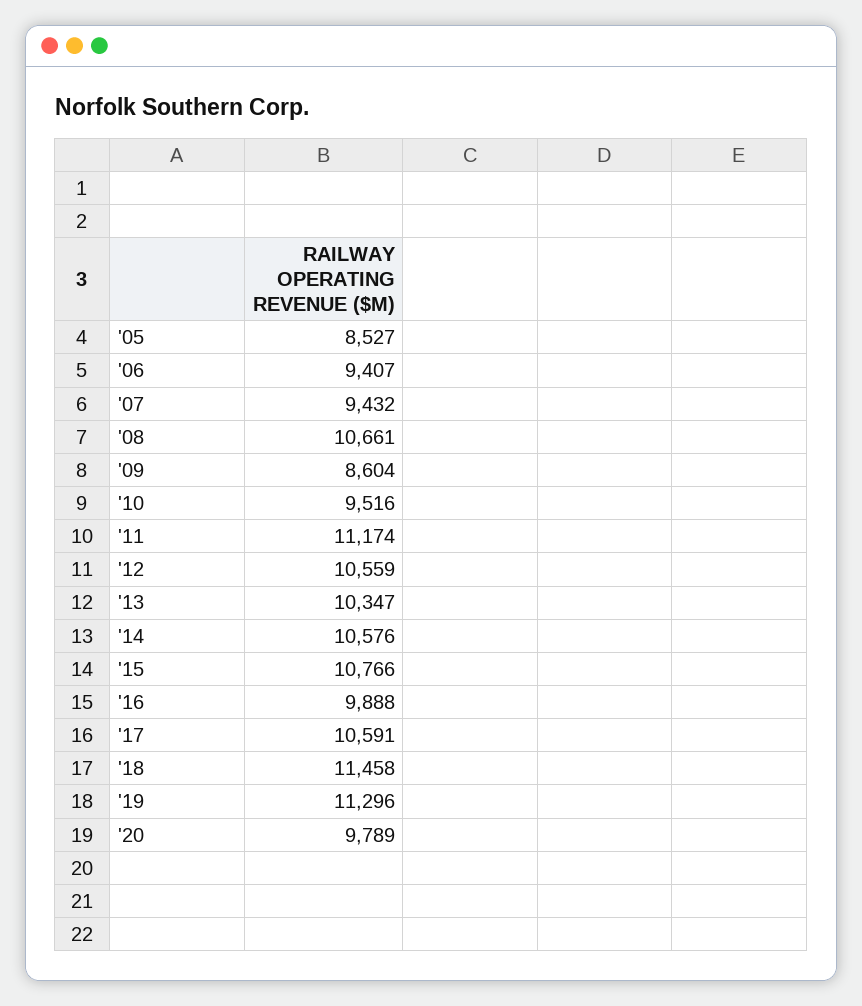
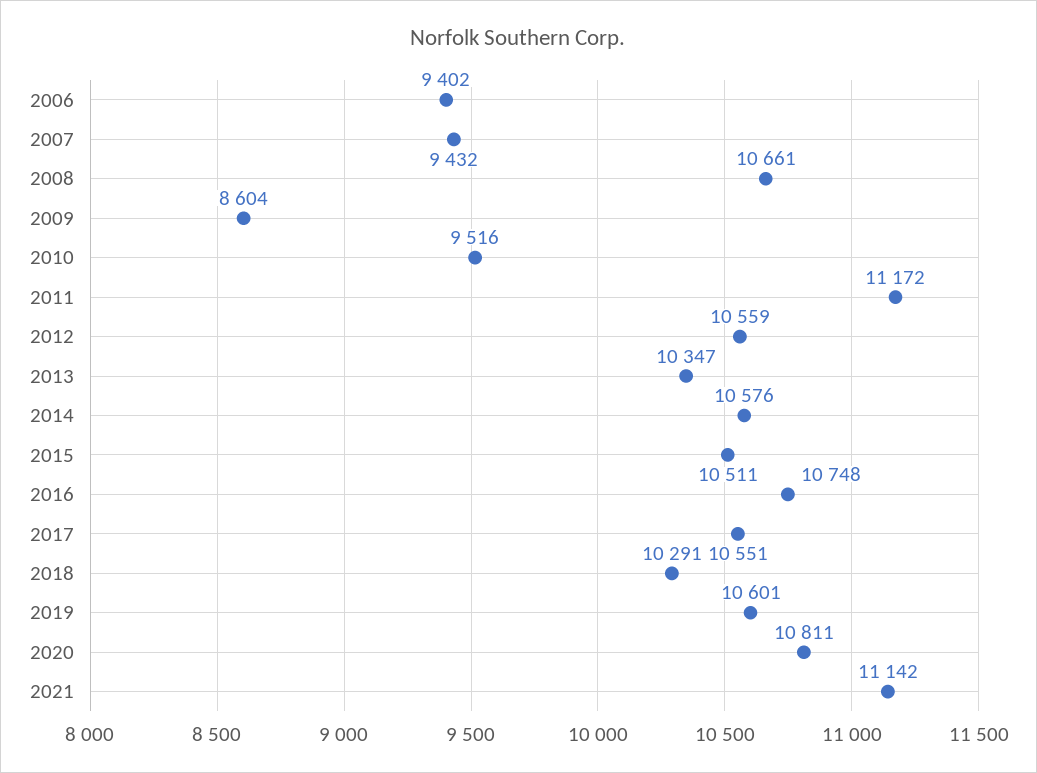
'05: 8527 -> none
'06: 9407 -> 9402
'11: 11174 -> 11172
'15: 10766 -> 10511
'16: 9888 -> 10748
'17: 10591 -> 10551
'18: 11458 -> 10291
'19: 11296 -> 10601
'20: 9789 -> 10811
2021: none -> 11142

